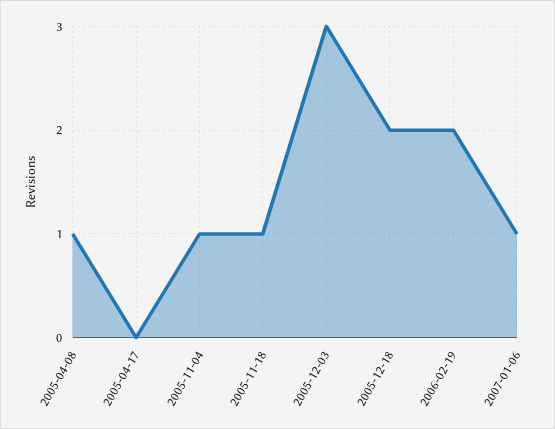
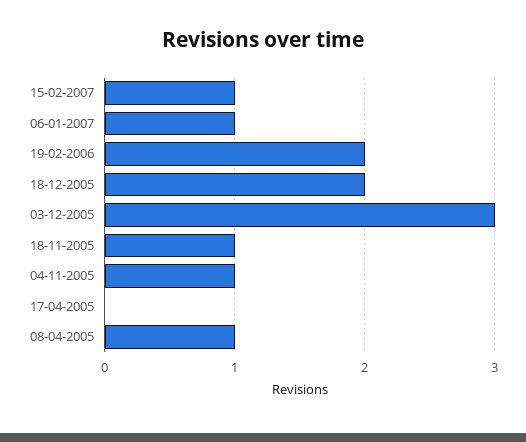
15-02-2007: none -> 1

